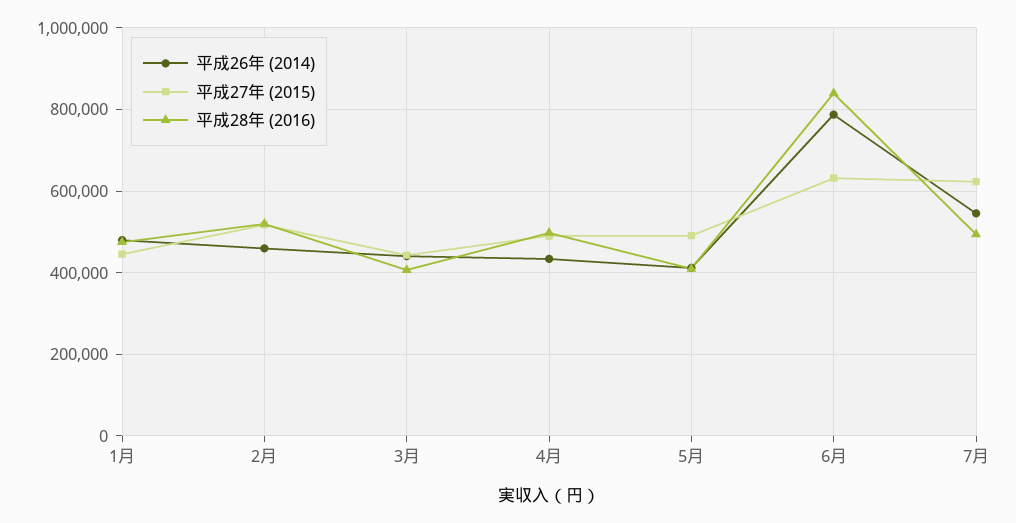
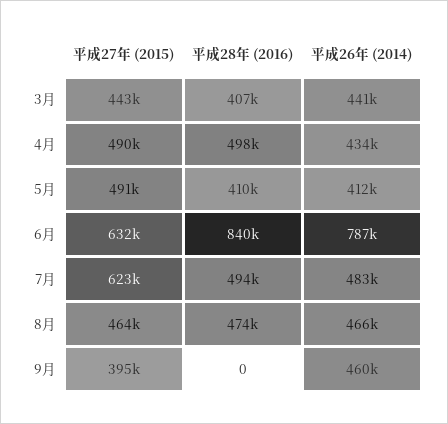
平成26年 (2014), 1月: 480000 -> none
平成27年 (2015), 1月: 440000 -> none
平成28年 (2016), 1月: 480000 -> none
平成26年 (2014), 2月: 460000 -> none
平成27年 (2015), 2月: 520000 -> none
平成28年 (2016), 2月: 520000 -> none
平成26年 (2014), 7月: 540000 -> 483000
平成27年 (2015), 8月: none -> 464000
平成28年 (2016), 8月: none -> 474000
平成26年 (2014), 8月: none -> 466000
平成27年 (2015), 9月: none -> 395000
平成28年 (2016), 9月: none -> 0
平成26年 (2014), 9月: none -> 460000

